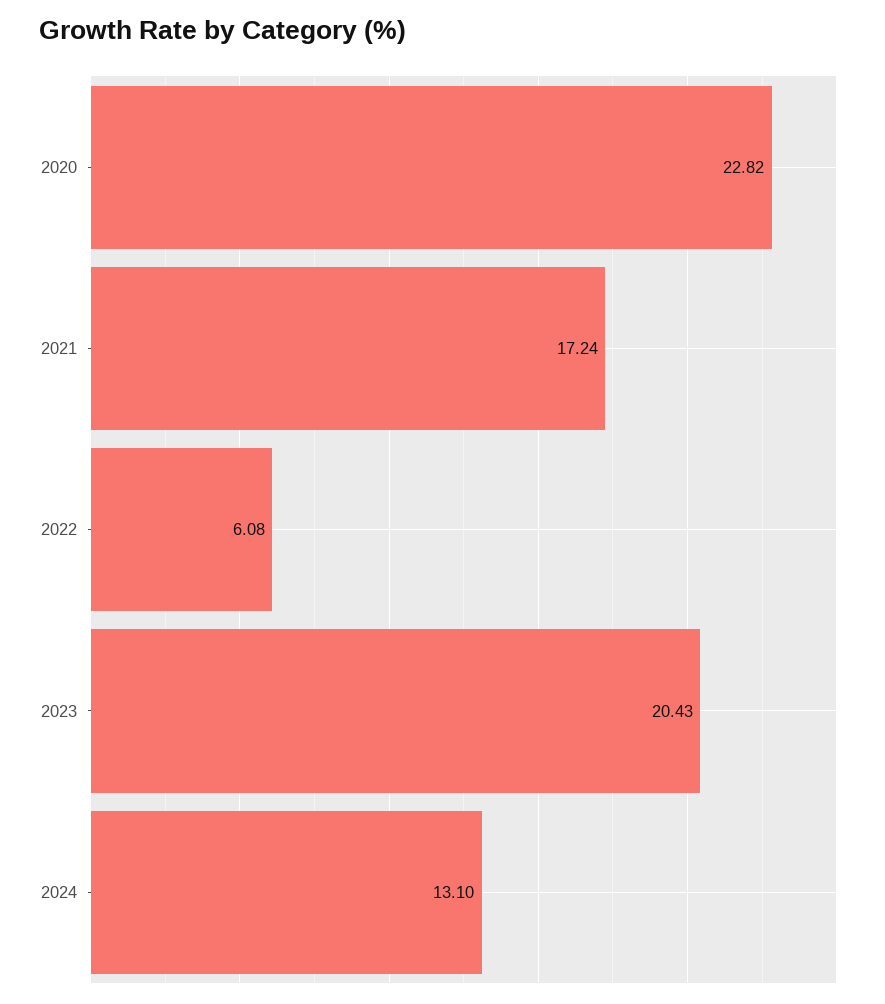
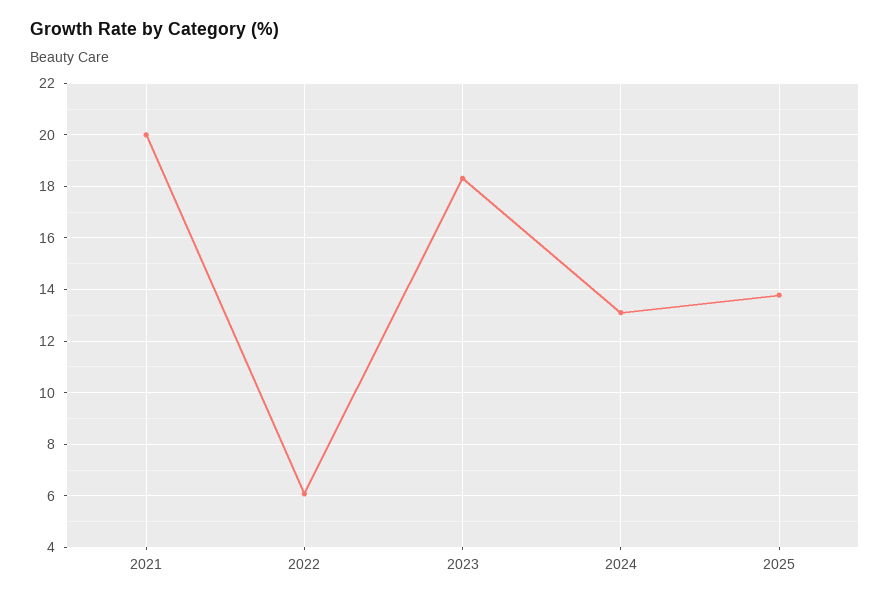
2020: 22.82 -> none
2021: 17.24 -> 20
2023: 20.43 -> 18.25
2025: none -> 13.75

